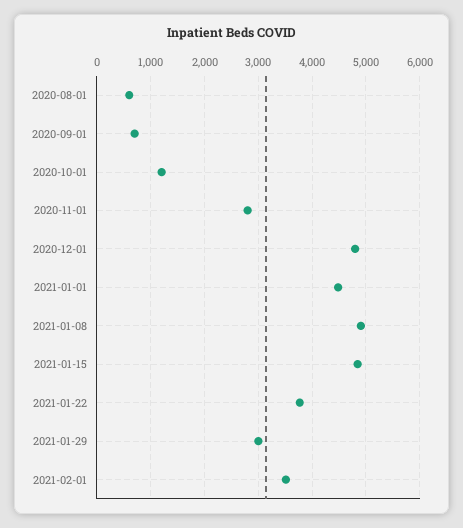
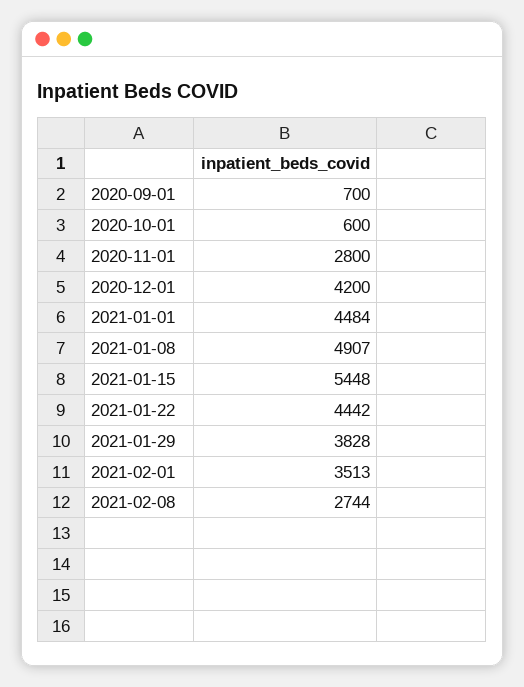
2020-08-01: 600 -> none
2020-10-01: 1200 -> 600
2020-12-01: 4800 -> 4200
2021-01-15: 4800 -> 5448
2021-01-22: 3800 -> 4442
2021-01-29: 3000 -> 3828
2021-02-08: none -> 2744

